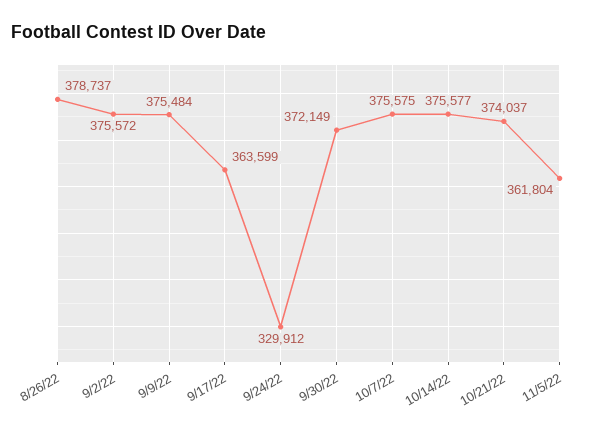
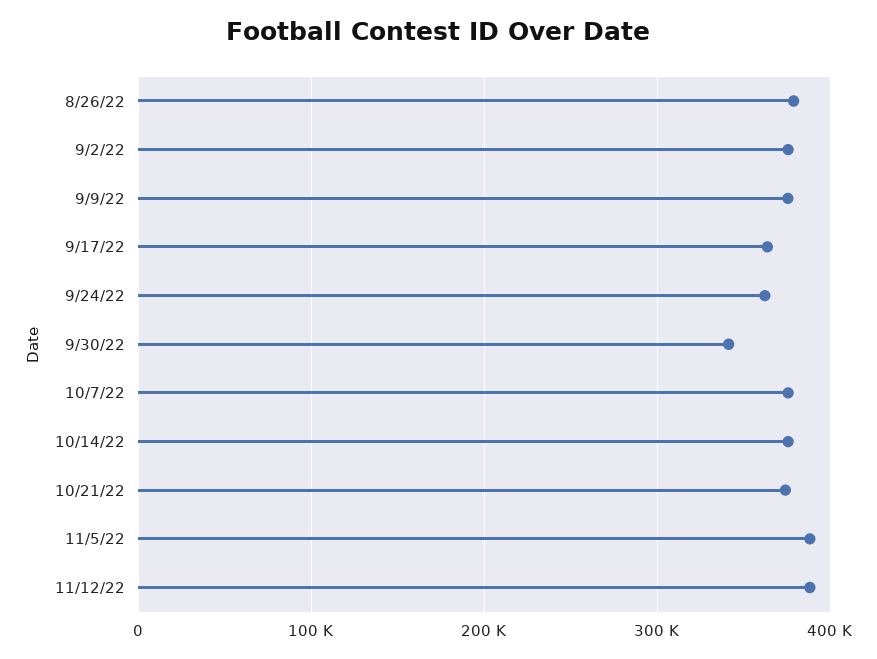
9/24/22: 329912 -> 360000
9/30/22: 372149 -> 340000
11/5/22: 361804 -> 390000
11/12/22: none -> 390000

